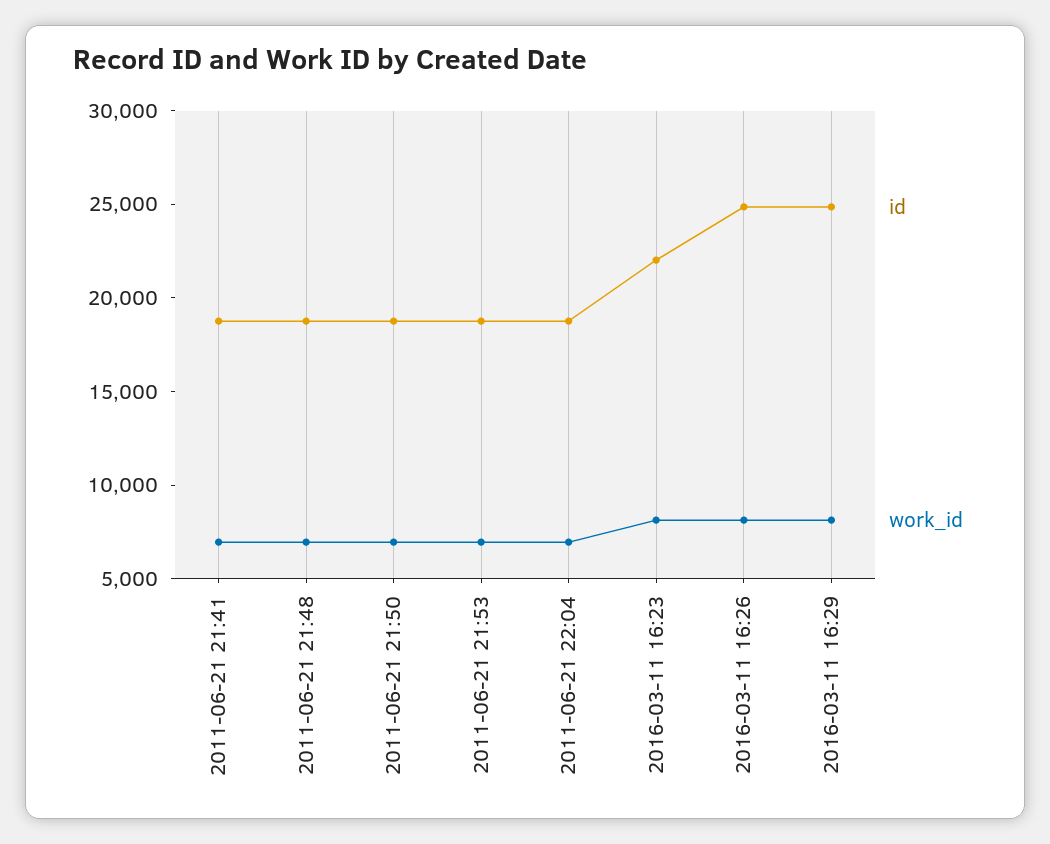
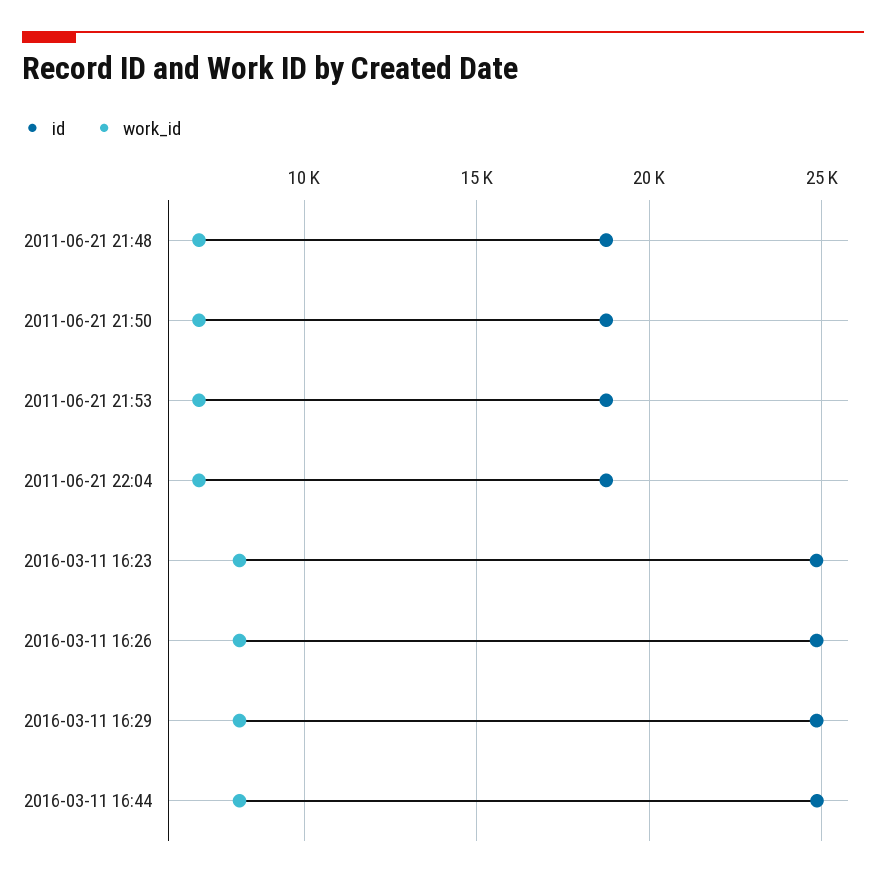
id, 2011-06-21 21:41: 19000 -> none
work_id, 2011-06-21 21:41: 7000 -> none
id, 2016-03-11 16:23: 22000 -> 25000
id, 2016-03-11 16:44: none -> 25000
work_id, 2016-03-11 16:44: none -> 8000

